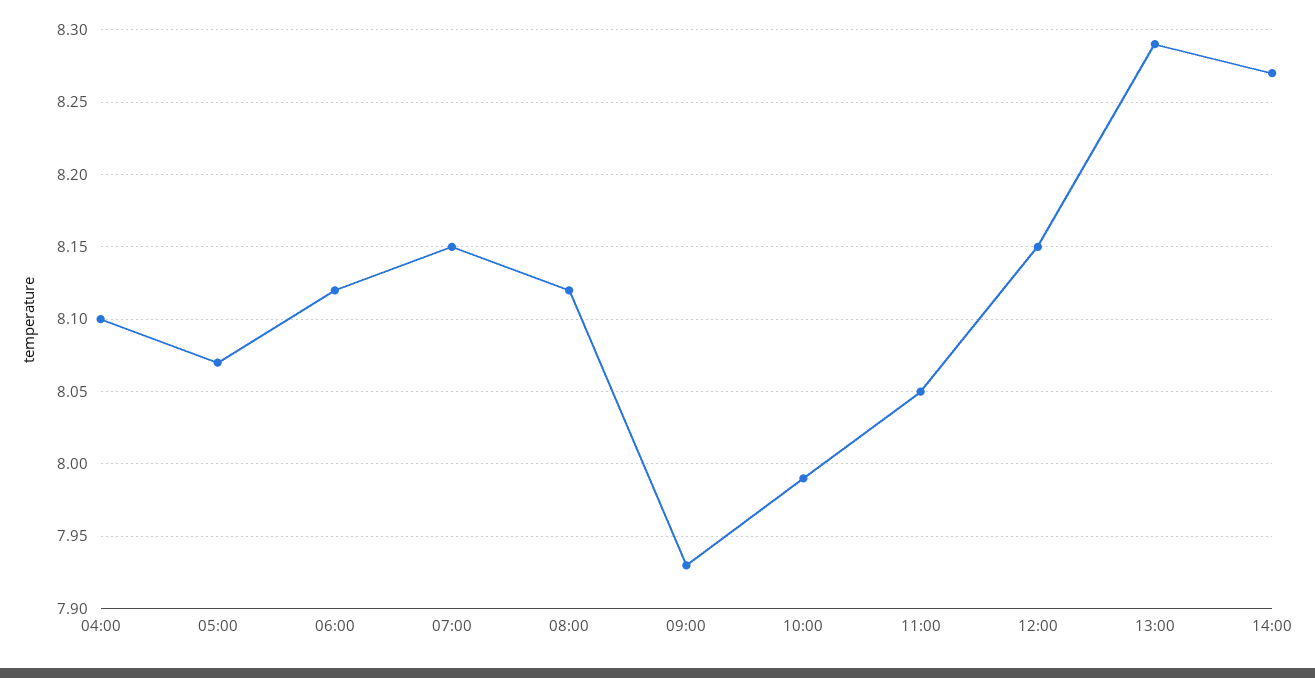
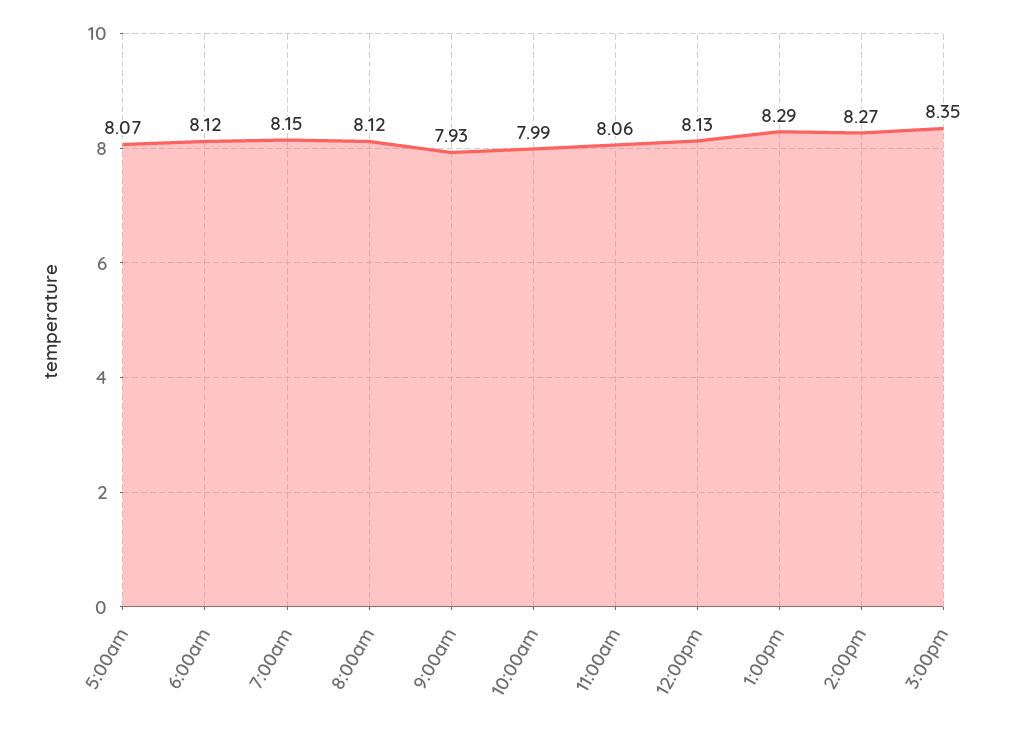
04:00: 8.1 -> none
11:00: 8.05 -> 8.06
12:00: 8.15 -> 8.13
3:00pm: none -> 8.35

